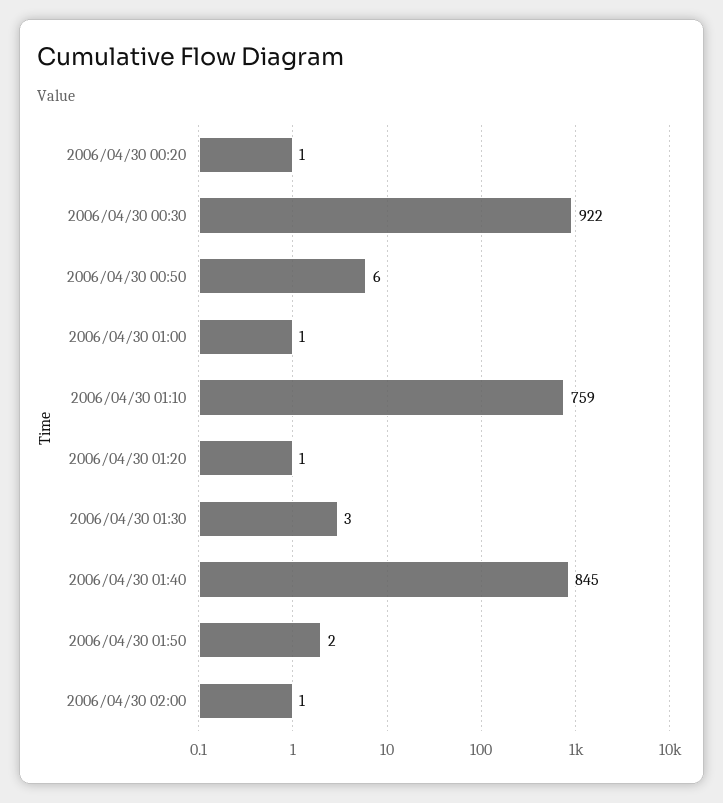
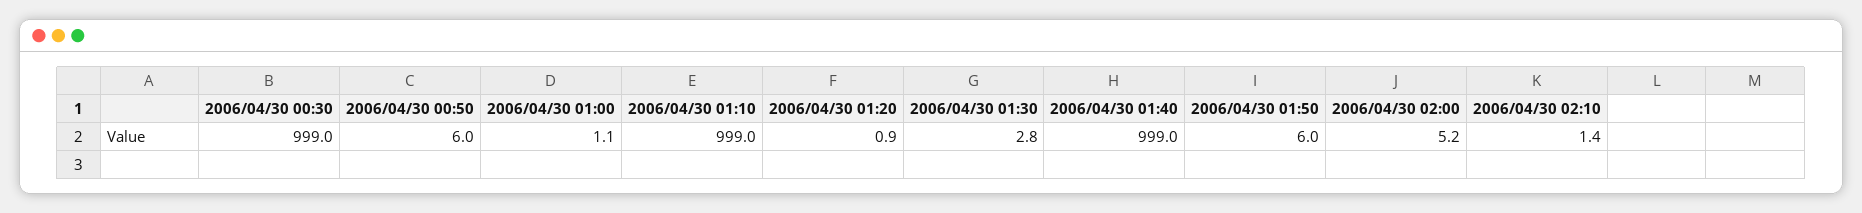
2006/04/30 00:20: 1 -> none
2006/04/30 00:30: 922 -> 999
2006/04/30 01:10: 759 -> 999
2006/04/30 01:40: 845 -> 999
2006/04/30 01:50: 2 -> 6
2006/04/30 02:00: 1 -> 5.2
2006/04/30 02:10: none -> 1.4

